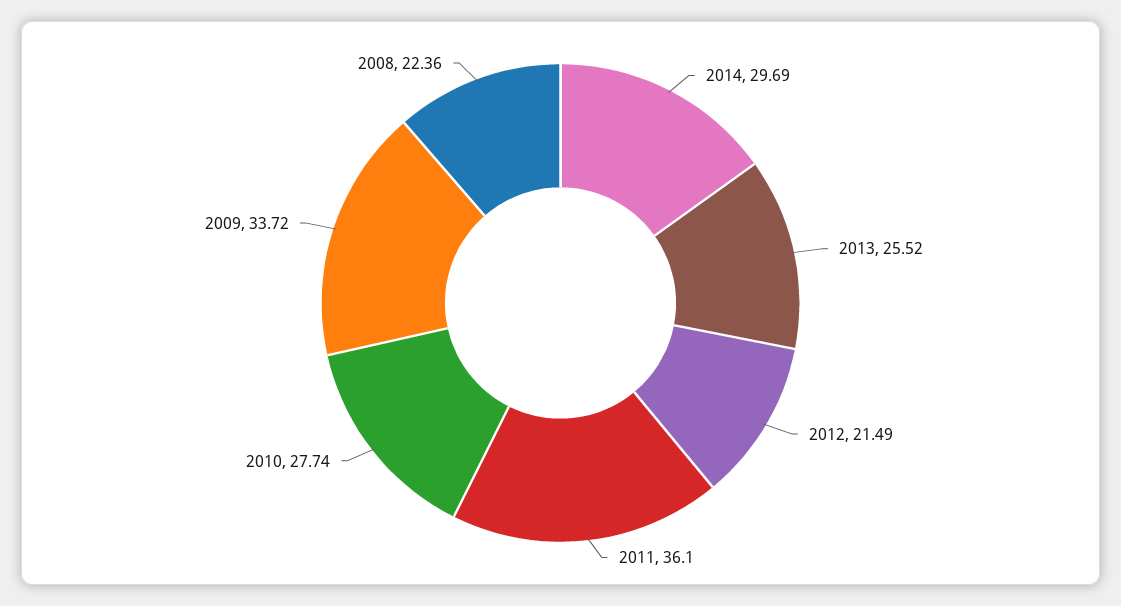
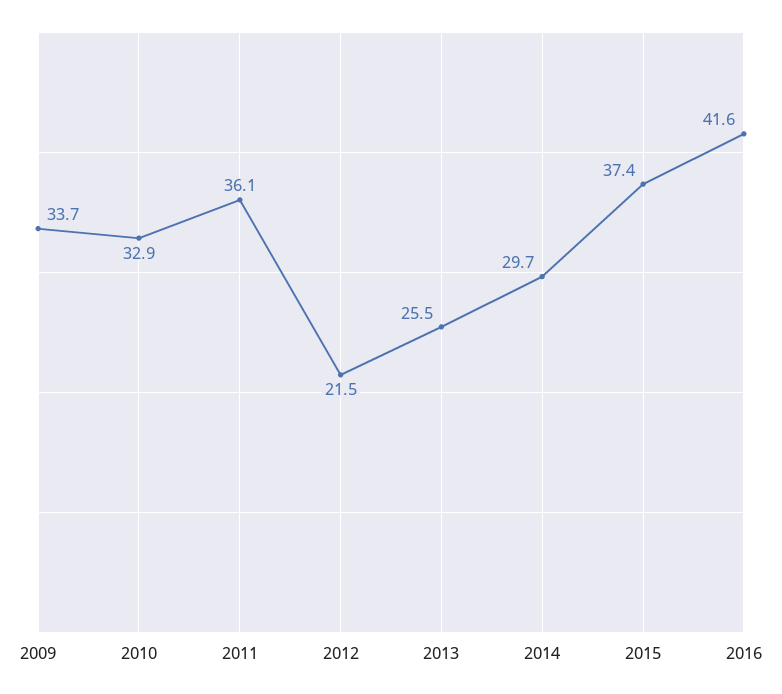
2010: 27.74 -> 32.9
2008: 22.36 -> none
2015: none -> 37.4
2016: none -> 41.6

